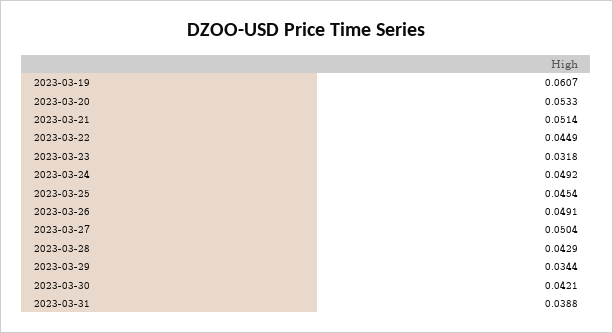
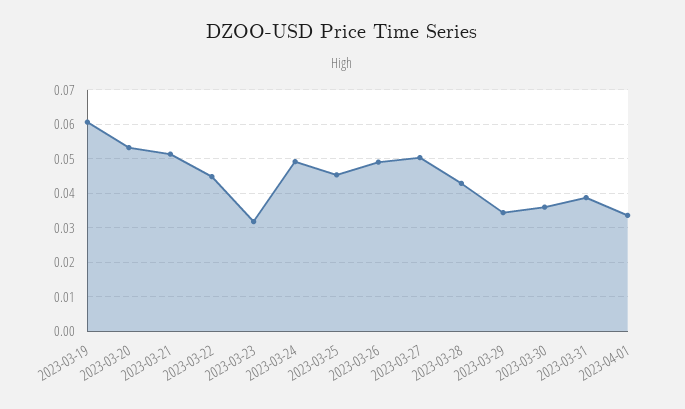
2023-03-30: 0.0421 -> 0.036
2023-04-01: none -> 0.034

